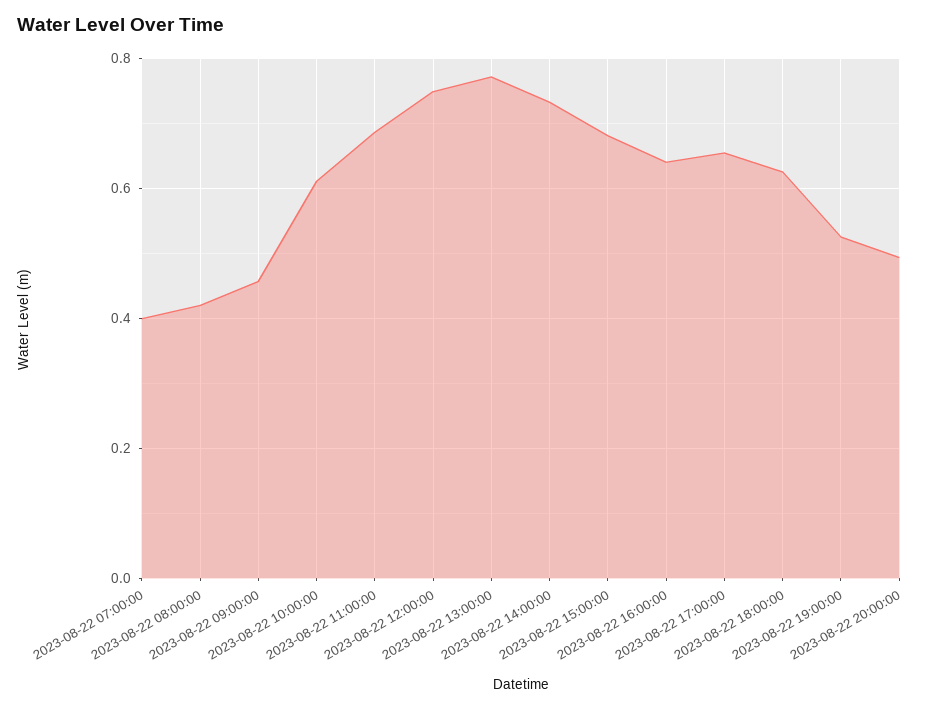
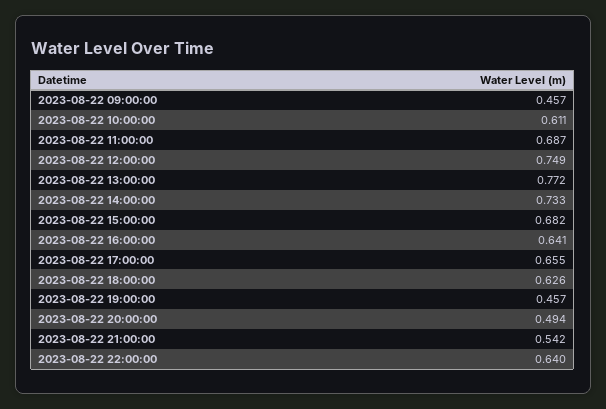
2023-08-22 07:00:00: 0.4 -> none
2023-08-22 08:00:00: 0.42 -> none
2023-08-22 19:00:00: 0.52 -> 0.457
2023-08-22 21:00:00: none -> 0.542
2023-08-22 22:00:00: none -> 0.64

